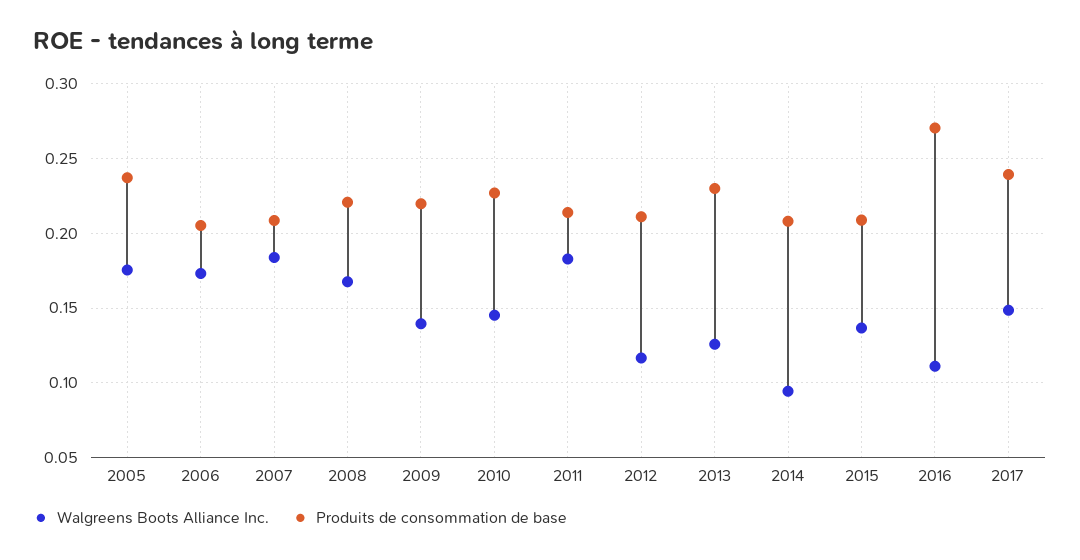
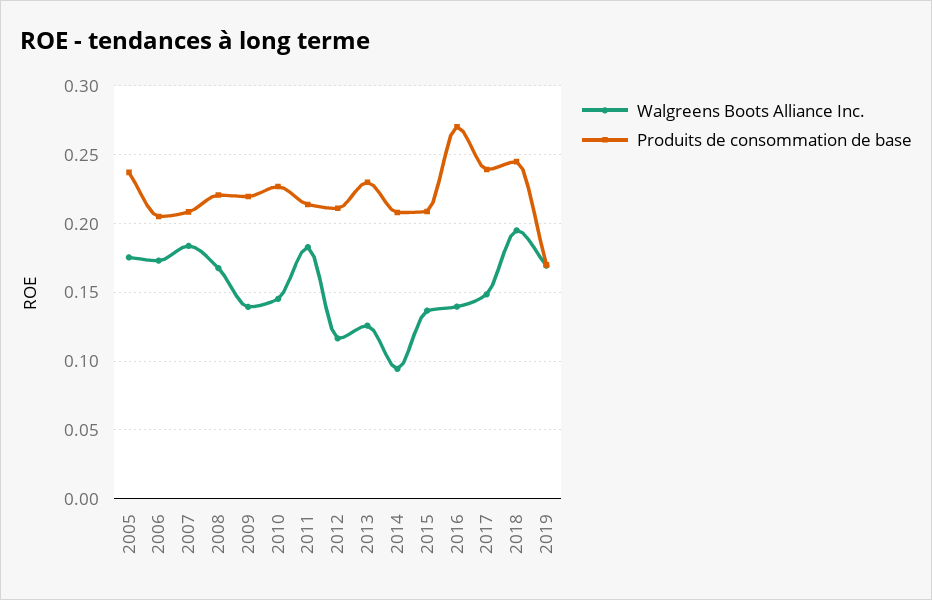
Walgreens Boots Alliance Inc., 2016: 0.11 -> 0.14
Walgreens Boots Alliance Inc., 2018: none -> 0.195
Produits de consommation de base, 2018: none -> 0.245
Walgreens Boots Alliance Inc., 2019: none -> 0.17
Produits de consommation de base, 2019: none -> 0.17

